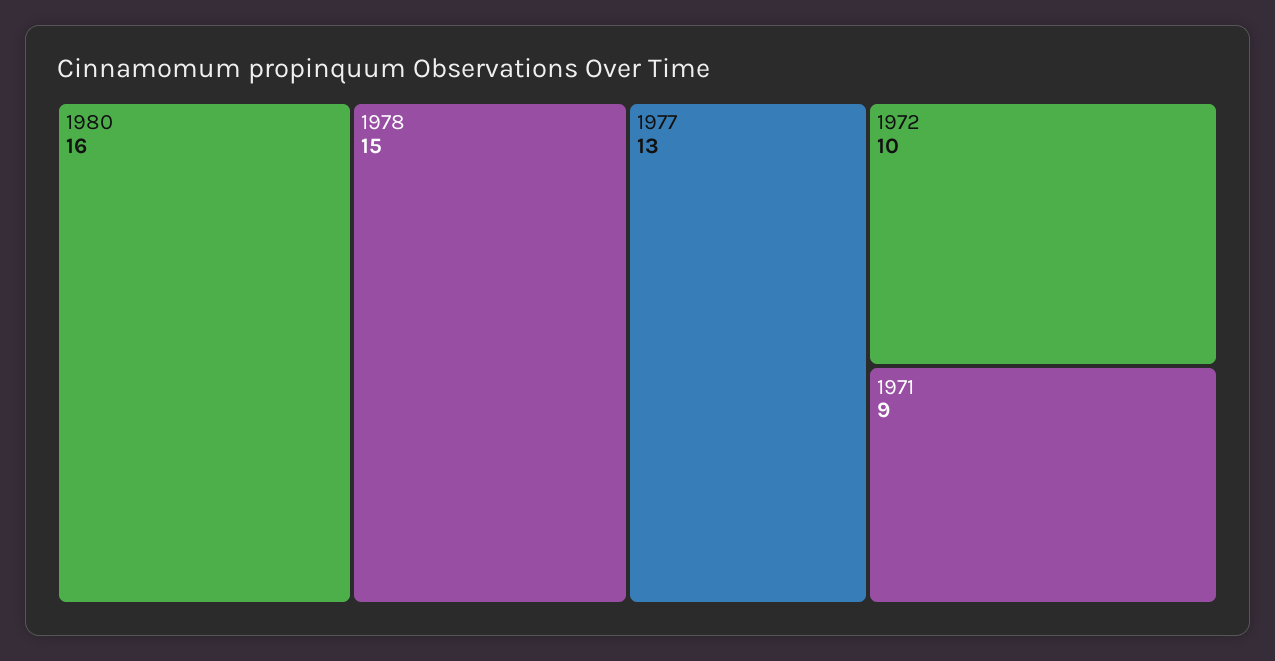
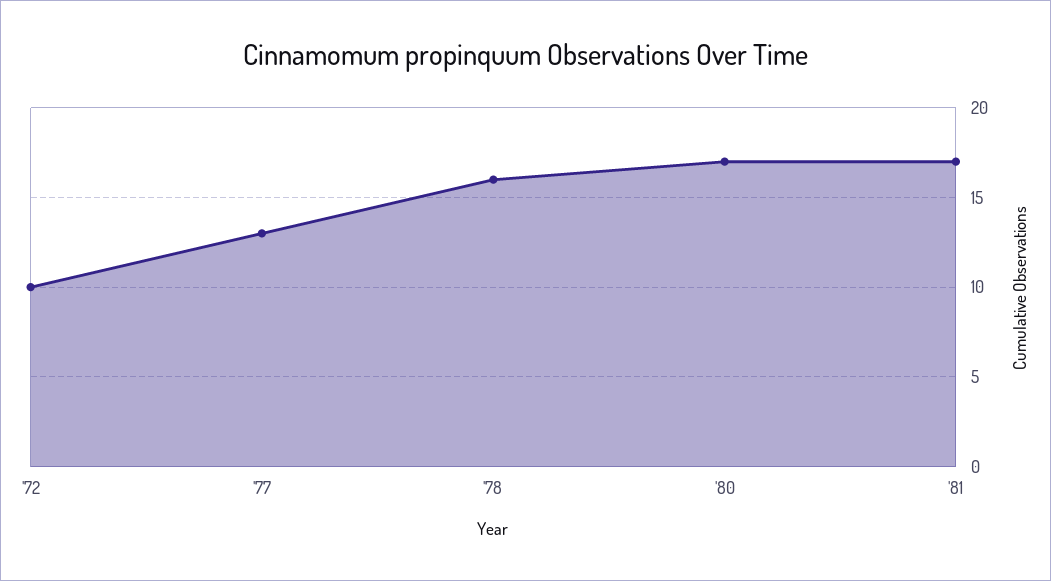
1980: 16 -> 17
1978: 15 -> 16
1971: 9 -> none
'81: none -> 17

